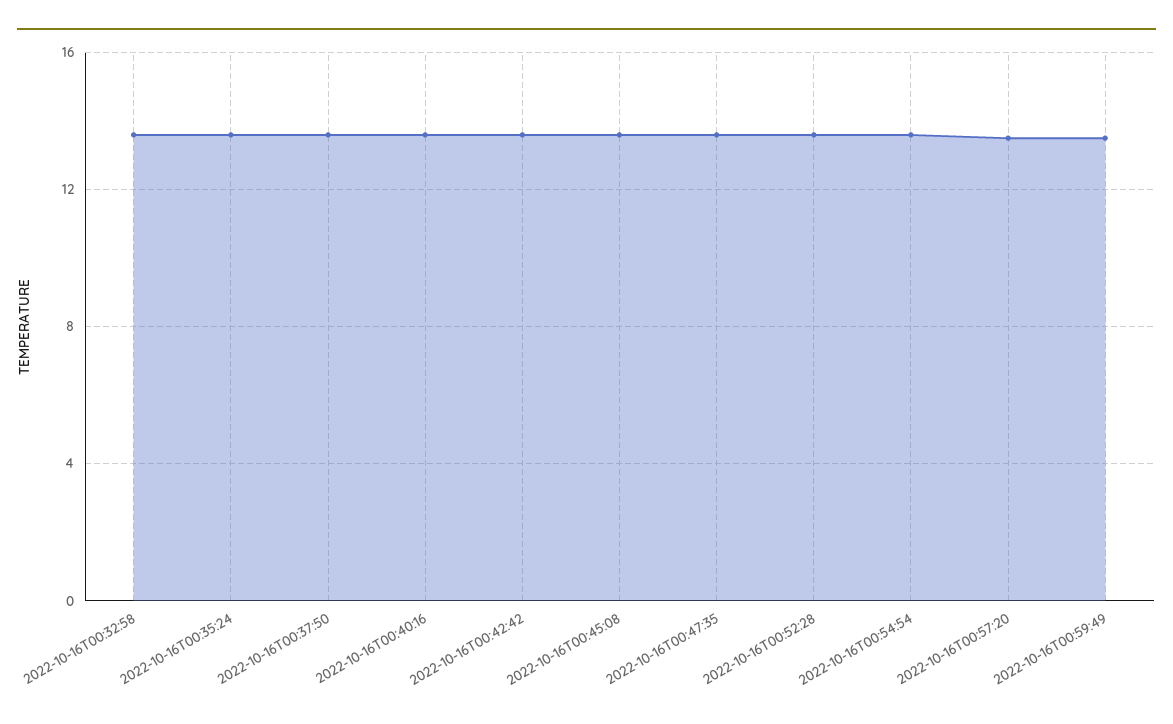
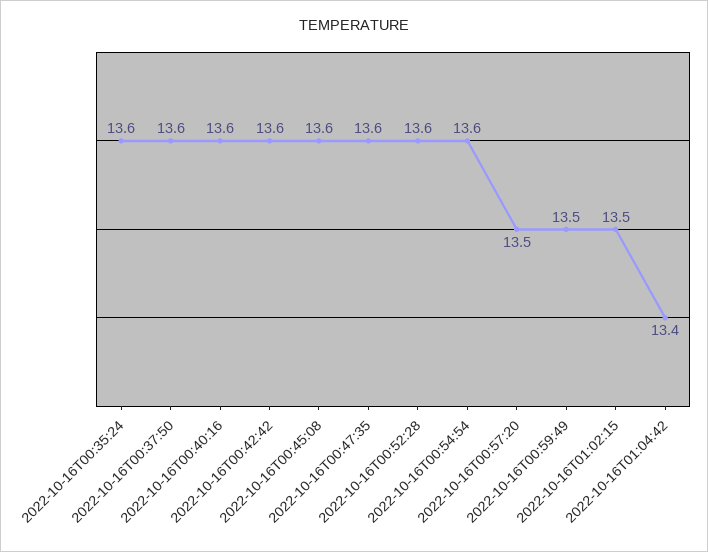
2022-10-16T00:32:58: 13.5 -> none
2022-10-16T01:02:15: none -> 13.5
2022-10-16T01:04:42: none -> 13.4

